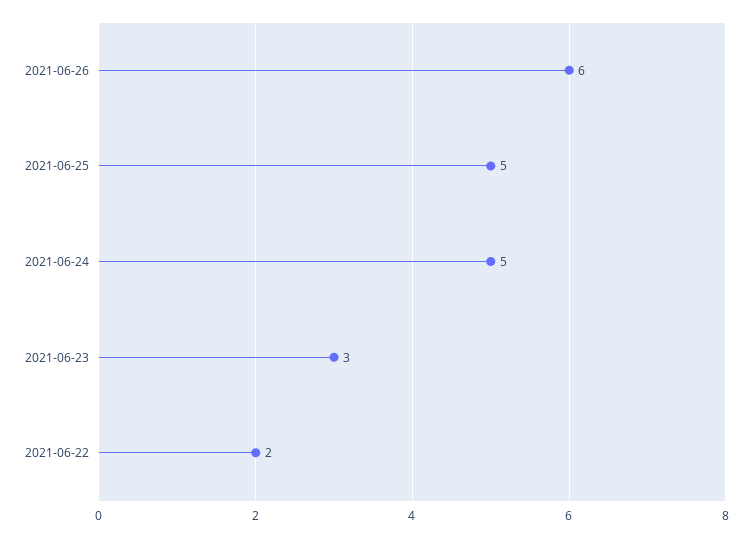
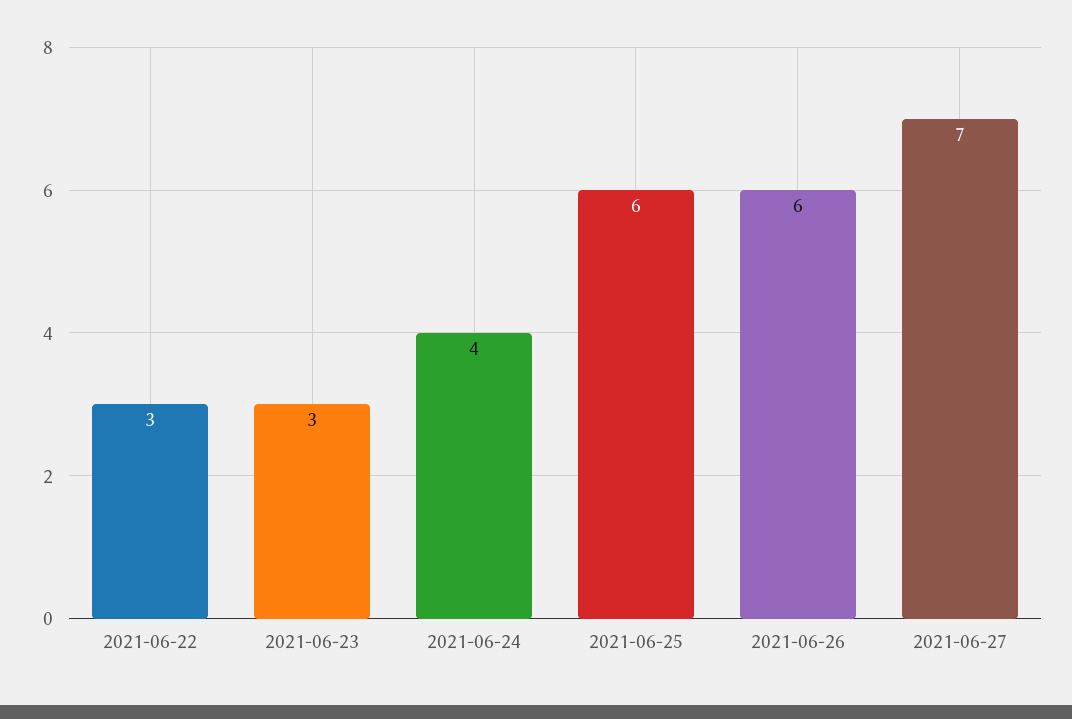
2021-06-25: 5 -> 6
2021-06-24: 5 -> 4
2021-06-22: 2 -> 3
2021-06-27: none -> 7

